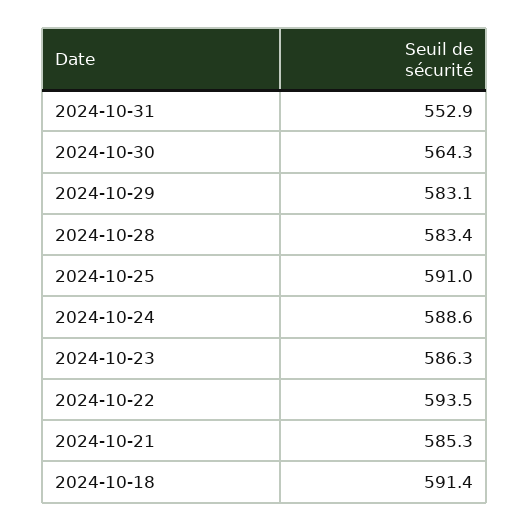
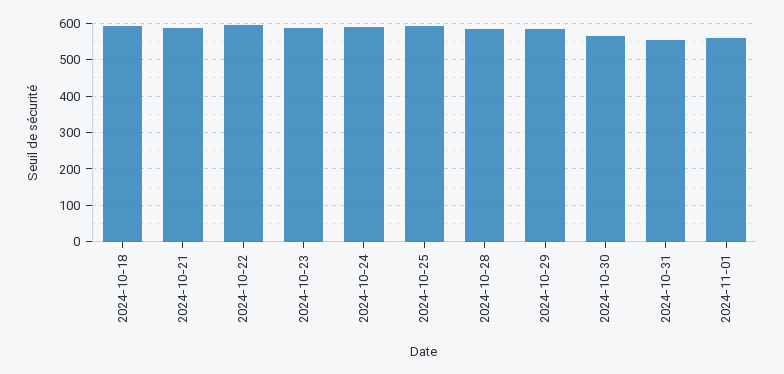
2024-11-01: none -> 560

